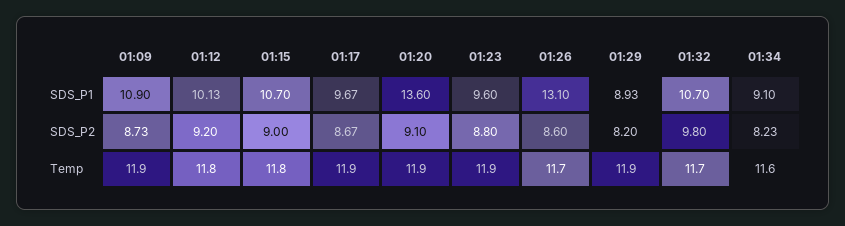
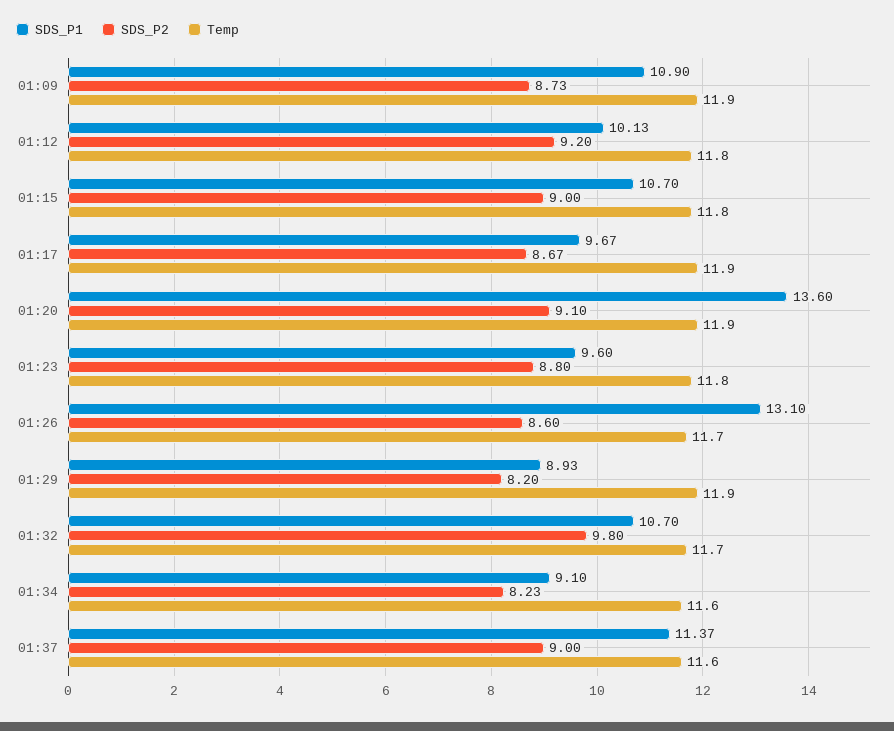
Temp, 01:23: 11.9 -> 11.8
SDS_P1, 01:37: none -> 11.37
SDS_P2, 01:37: none -> 9
Temp, 01:37: none -> 11.6

